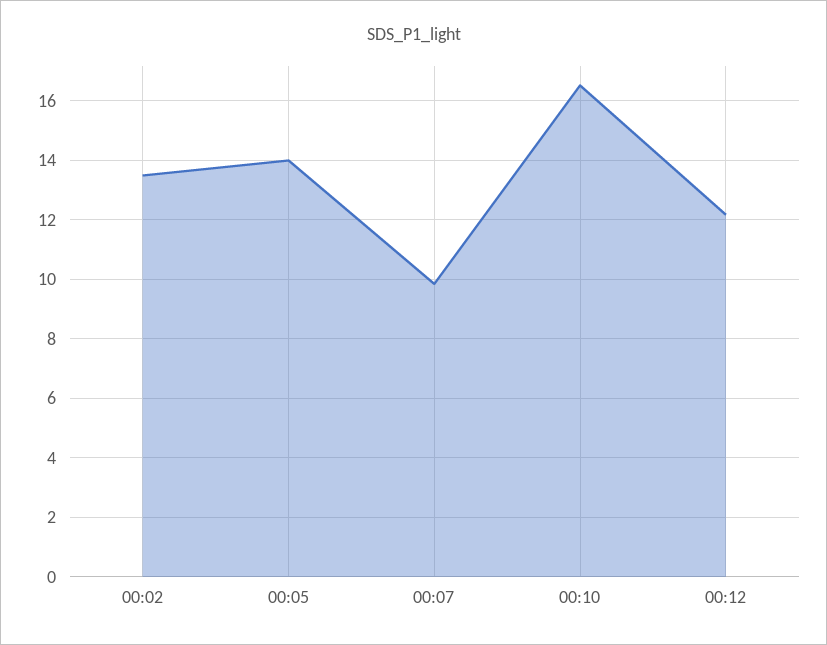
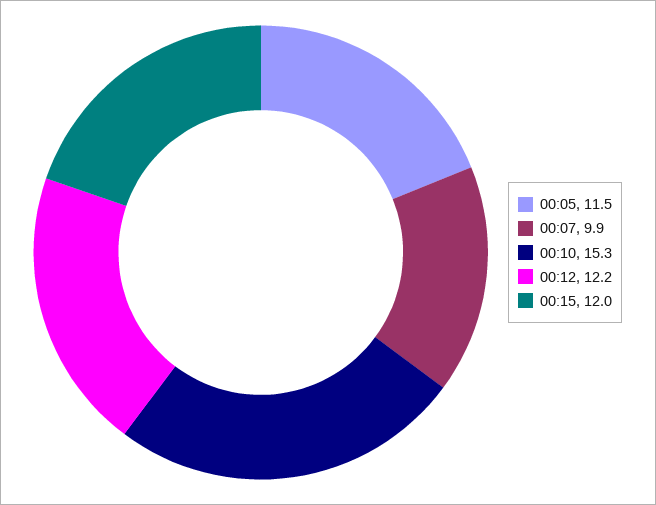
00:02: 13.5 -> none
00:05: 14 -> 11.5
00:10: 16.5 -> 15.3
00:15: none -> 12

